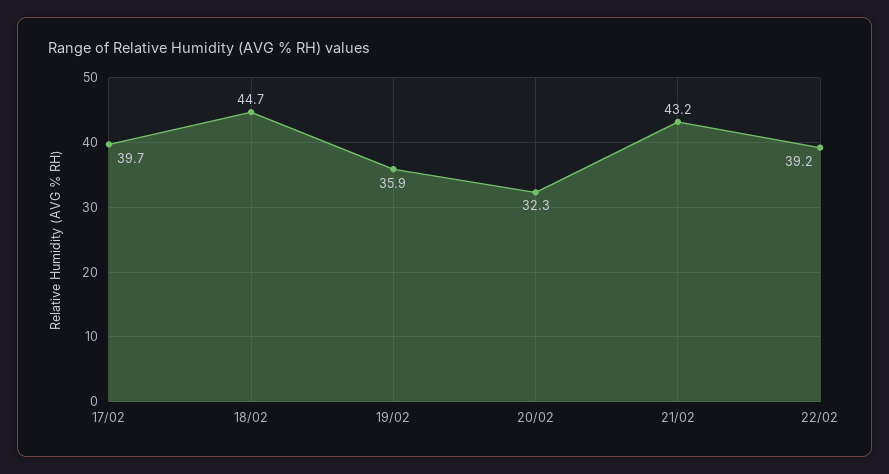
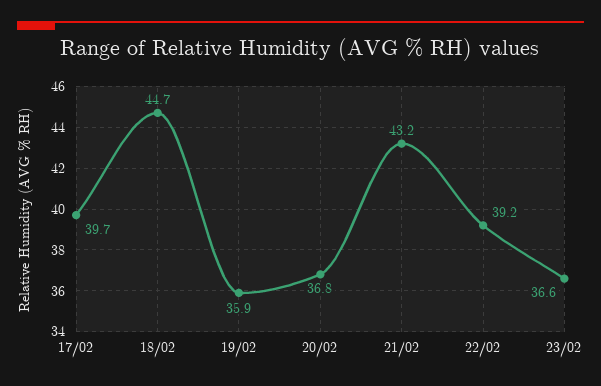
20/02: 32.3 -> 36.8
23/02: none -> 36.6

